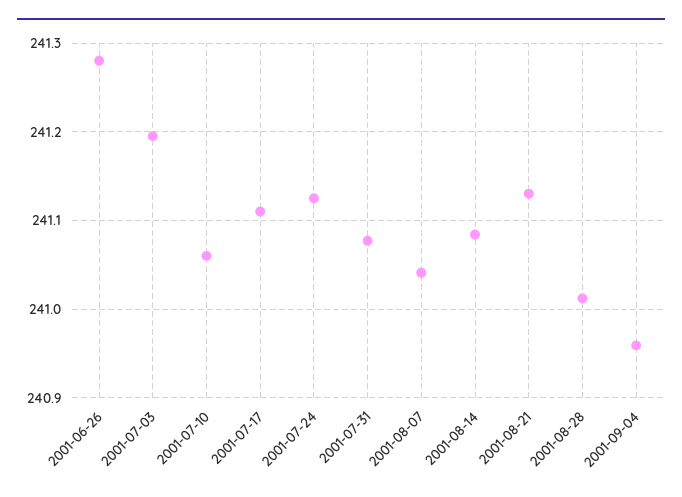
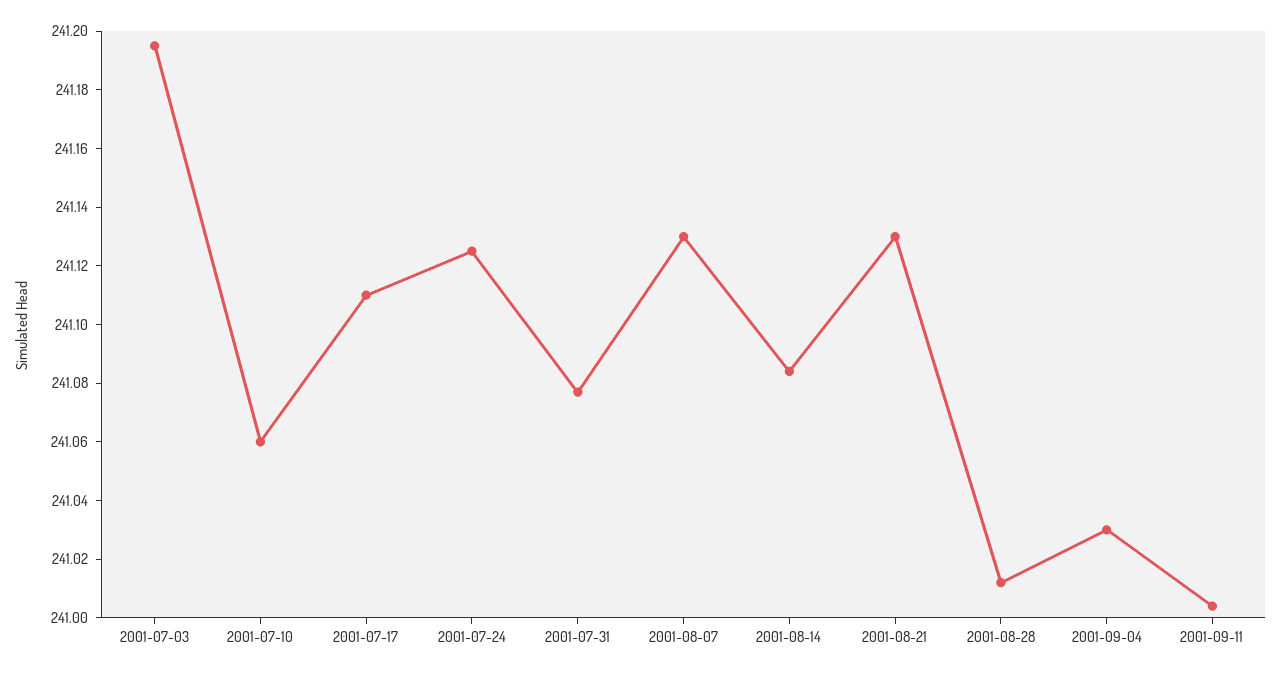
2001-06-26: 241.28 -> none
2001-08-07: 241.04 -> 241.13
2001-09-04: 240.96 -> 241.03
2001-09-11: none -> 241.005

